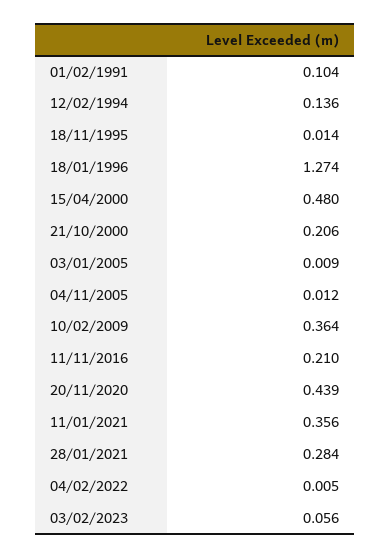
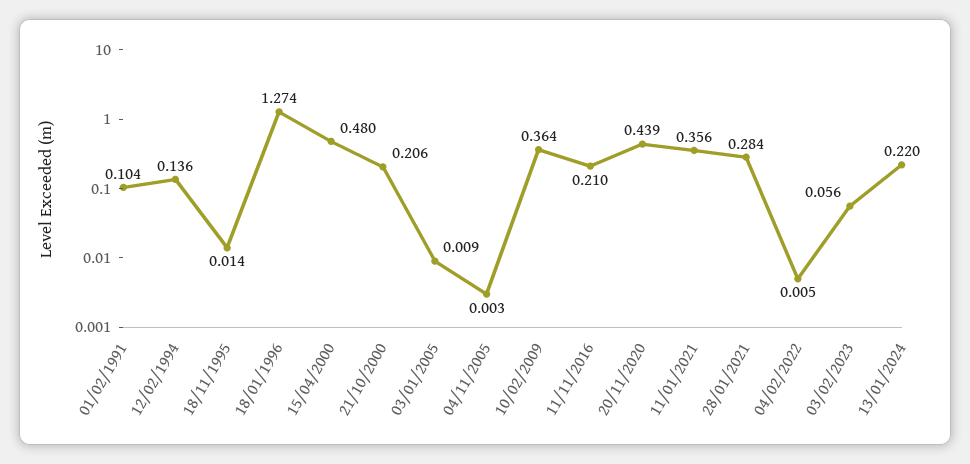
04/11/2005: 0.012 -> 0.003
13/01/2024: none -> 0.22

